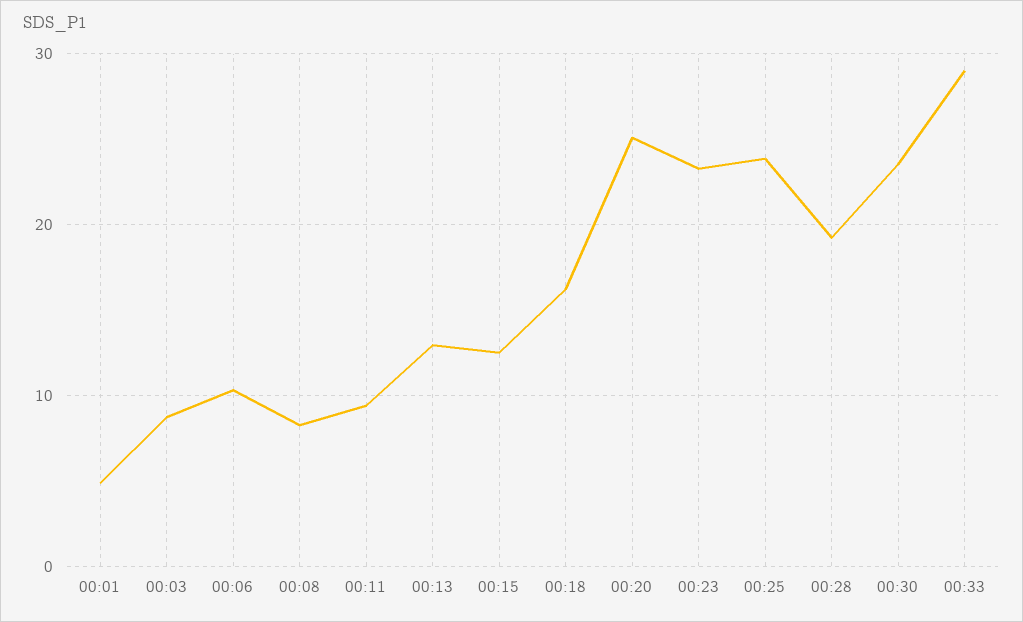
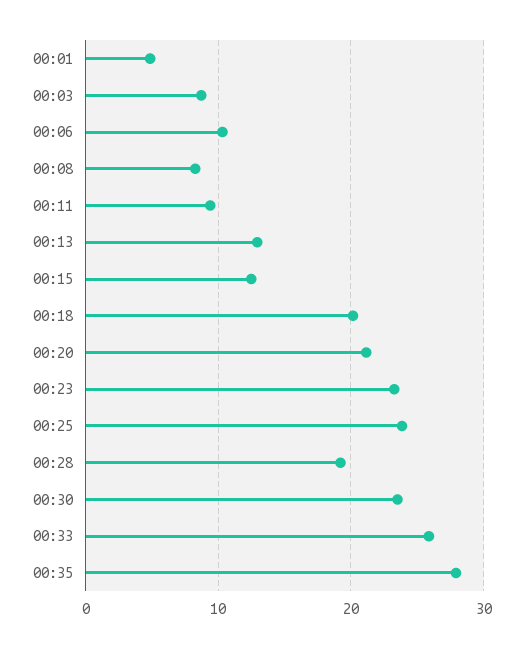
00:18: 16 -> 20
00:20: 25 -> 21
00:33: 29 -> 26
00:35: none -> 28

